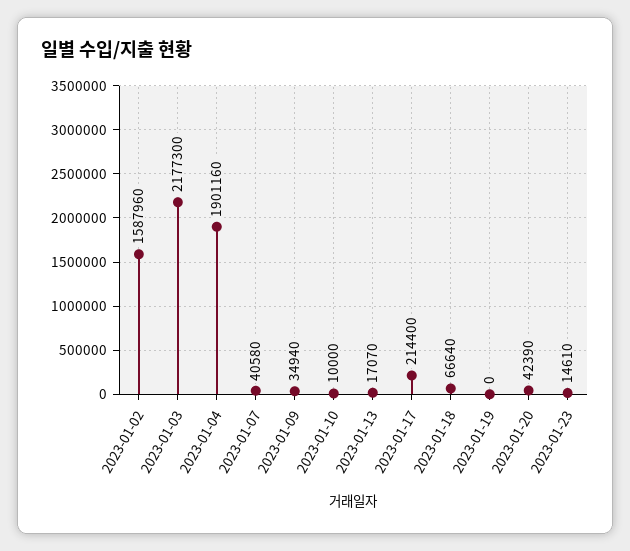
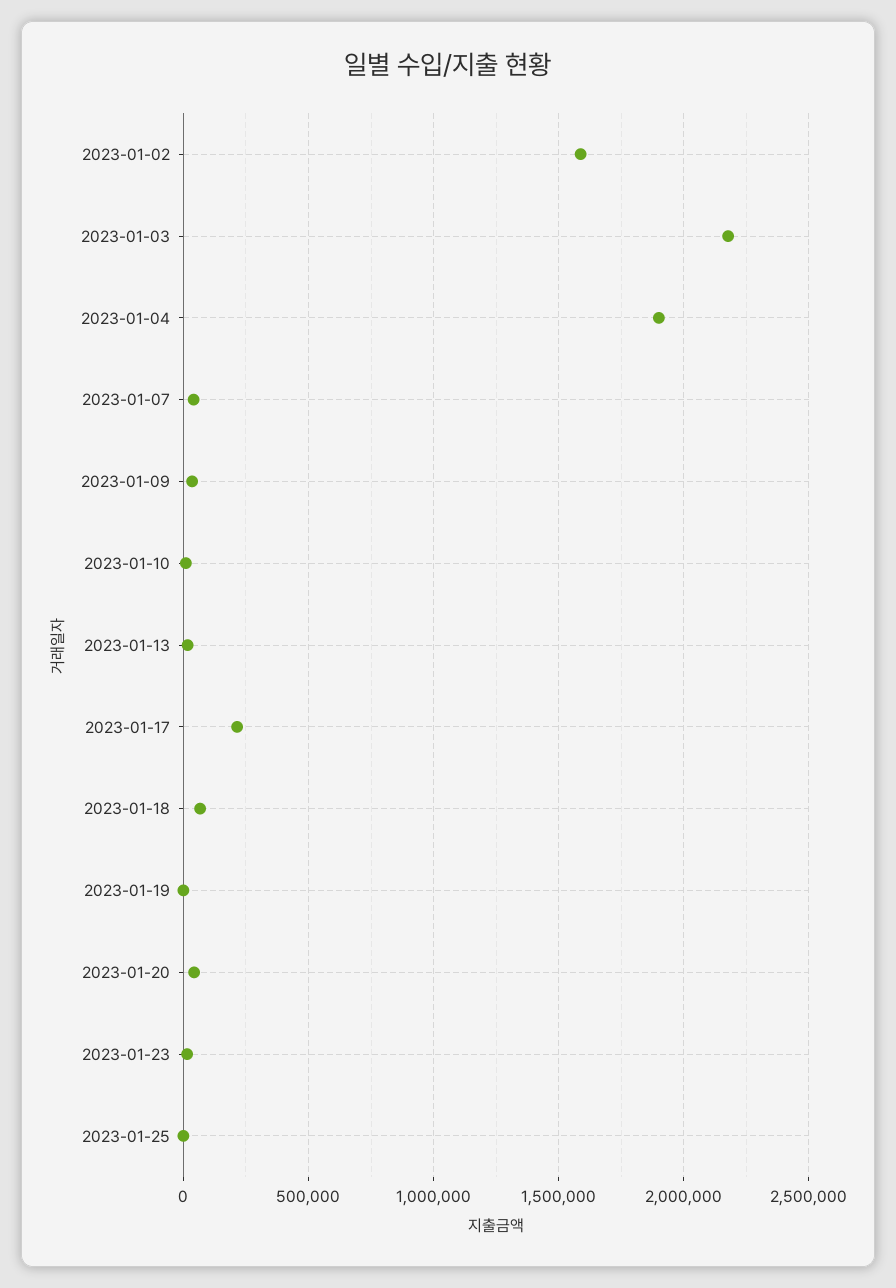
2023-01-25: none -> 0

